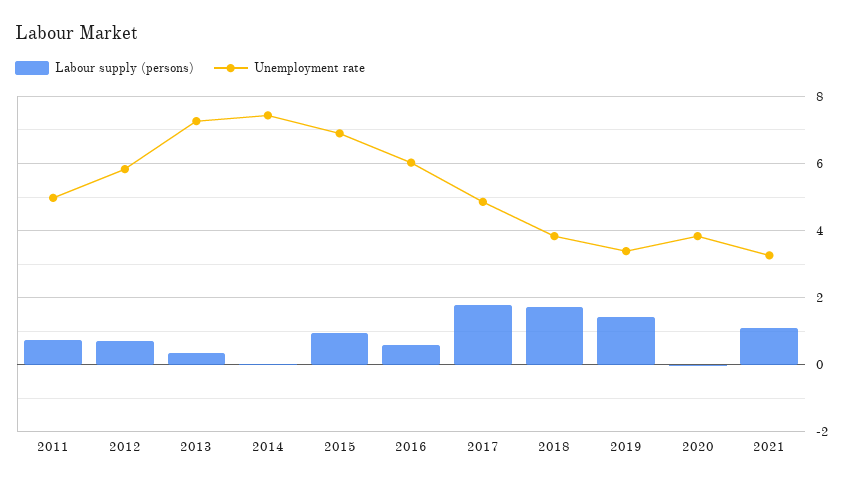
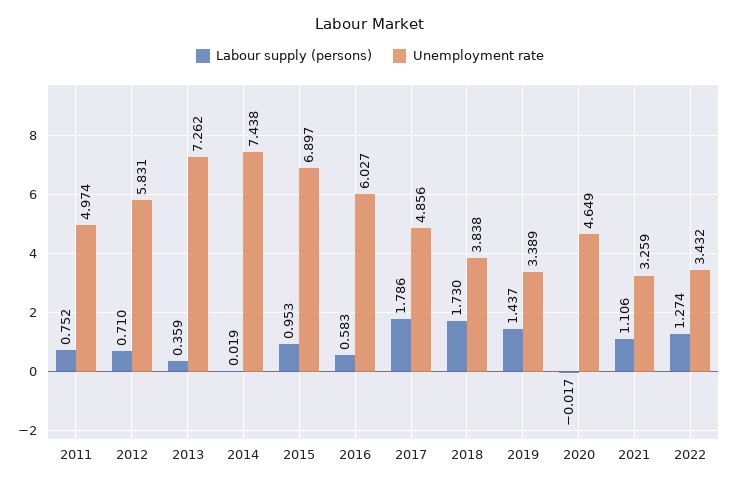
Unemployment rate, 2020: 3.8 -> 4.649
Labour supply (persons), 2022: none -> 1.274
Unemployment rate, 2022: none -> 3.432

